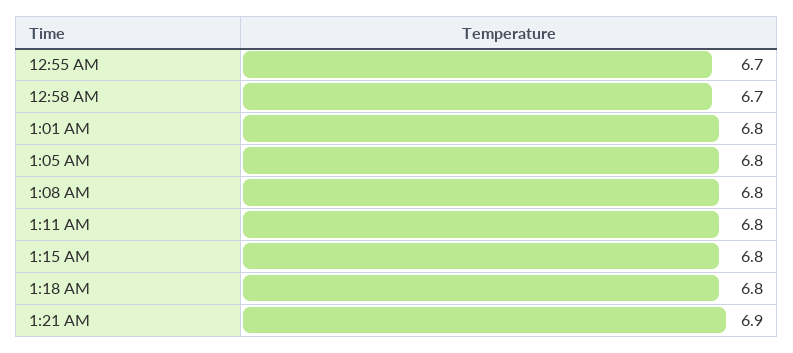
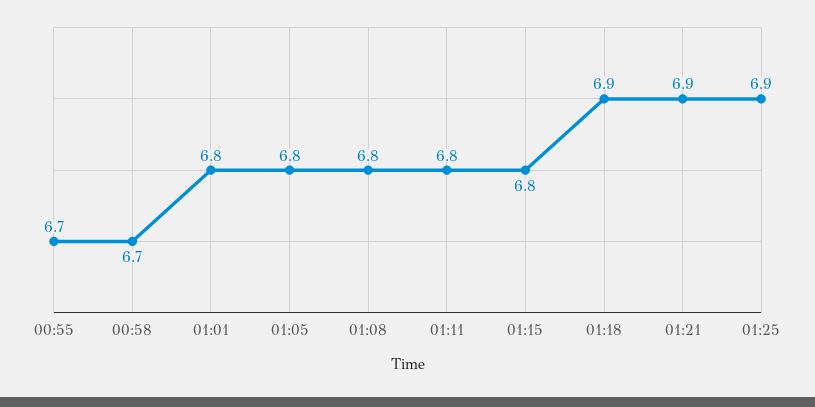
1:18 AM: 6.8 -> 6.9
01:25: none -> 6.9

